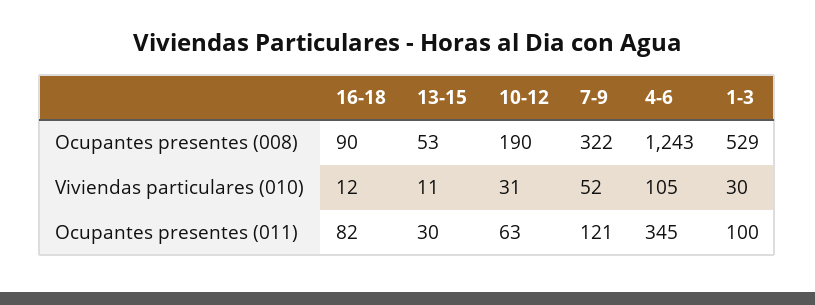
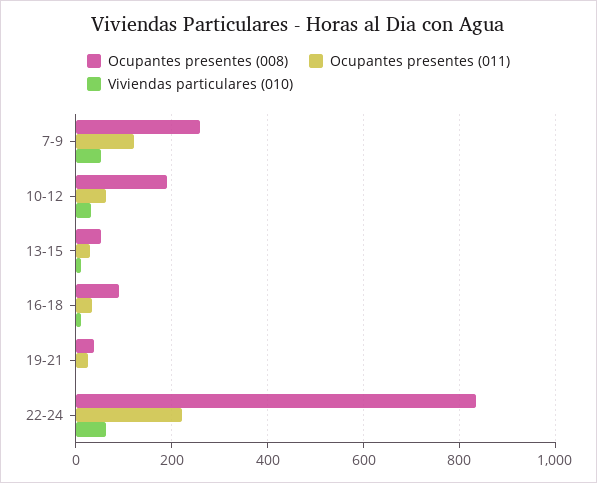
Ocupantes presentes (008), 7-9: 322 -> 260
Ocupantes presentes (008), 4-6: 1243 -> none
Ocupantes presentes (008), 1-3: 529 -> none
Viviendas particulares (010), 4-6: 105 -> none
Viviendas particulares (010), 1-3: 30 -> none
Ocupantes presentes (011), 16-18: 82 -> 40
Ocupantes presentes (011), 4-6: 345 -> none
Ocupantes presentes (011), 1-3: 100 -> none
Ocupantes presentes (008), 19-21: none -> 40
Ocupantes presentes (011), 19-21: none -> 20
Viviendas particulares (010), 19-21: none -> 0
Ocupantes presentes (008), 22-24: none -> 840
Ocupantes presentes (011), 22-24: none -> 220
Viviendas particulares (010), 22-24: none -> 60

